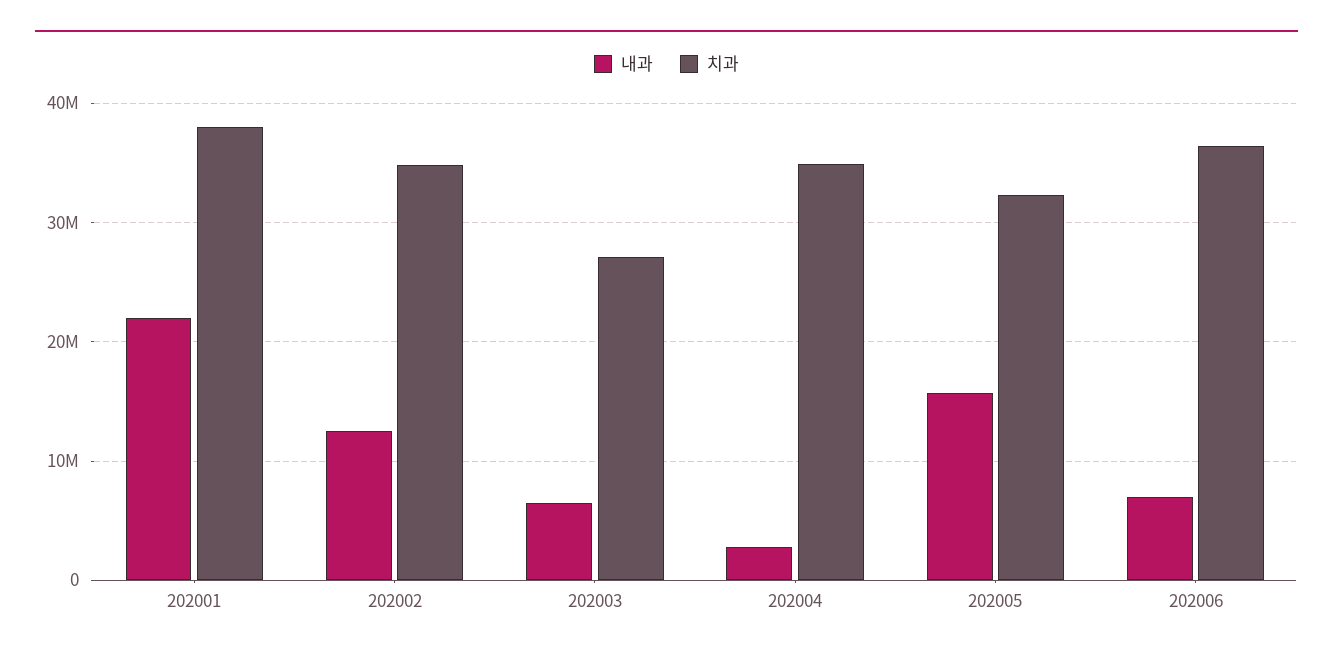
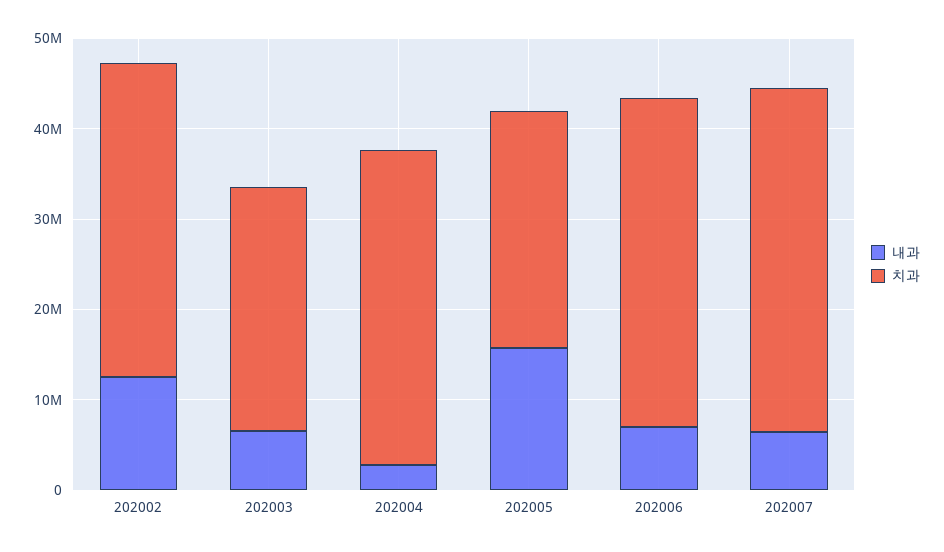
내과, 202001: 22000000 -> none
치과, 202001: 38000000 -> none
치과, 202005: 32000000 -> 26000000
내과, 202007: none -> 6000000
치과, 202007: none -> 38000000

